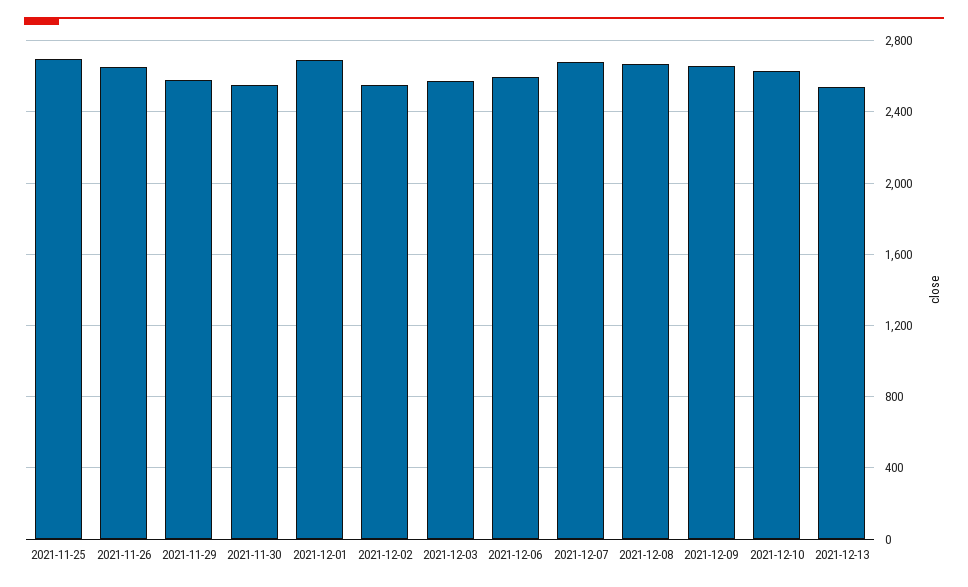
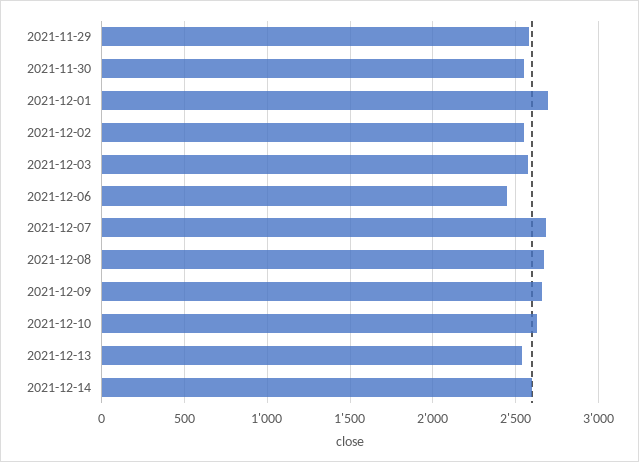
2021-11-25: 2700 -> none
2021-11-26: 2650 -> none
2021-12-06: 2600 -> 2450
2021-12-14: none -> 2600

